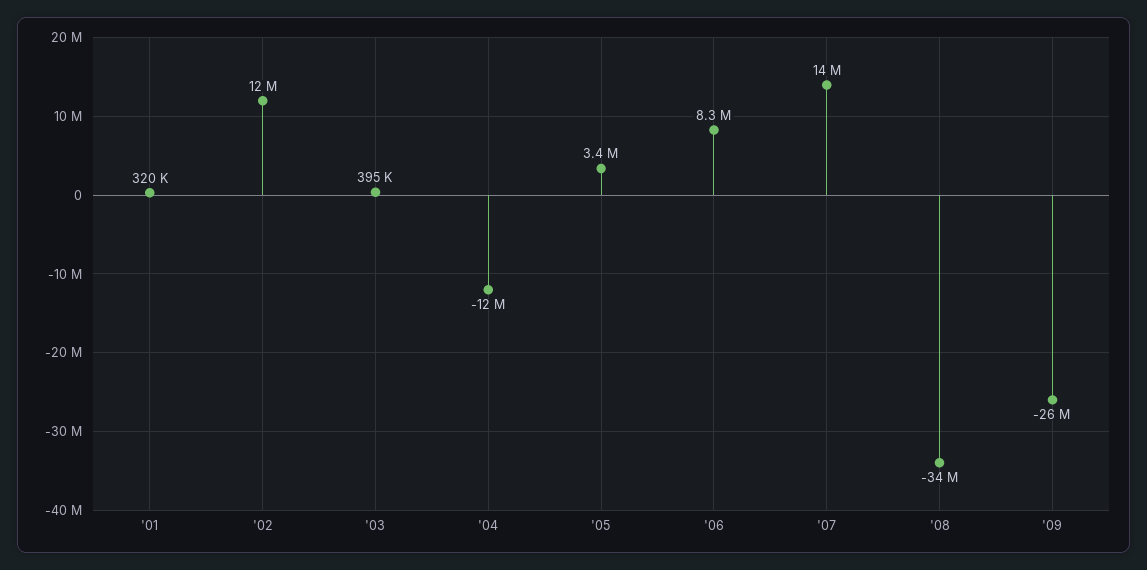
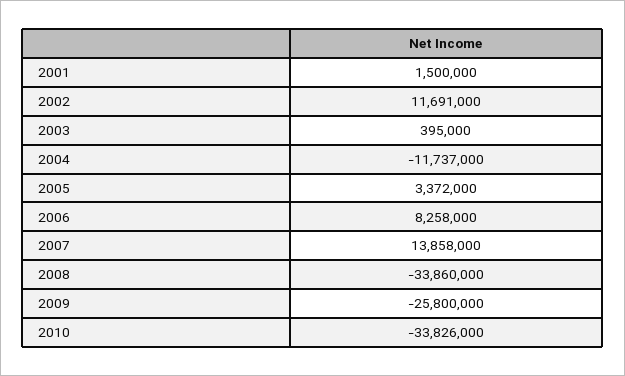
'01: 320000 -> 1500000
2010: none -> -33826000

